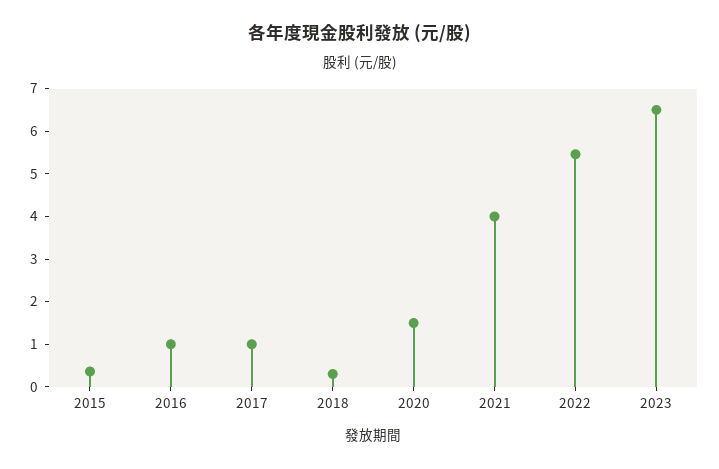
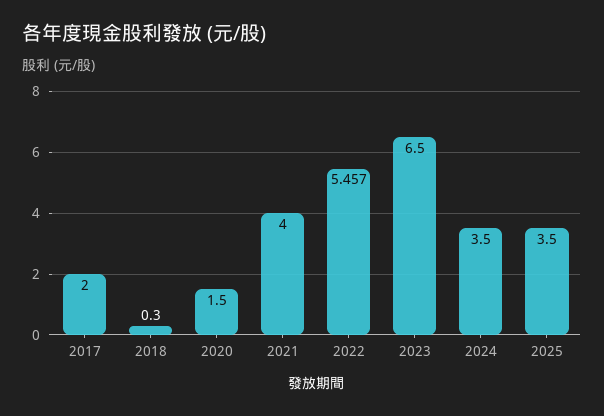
2015: 0.4 -> none
2016: 1 -> none
2017: 1 -> 2
2024: none -> 3.5
2025: none -> 3.5

